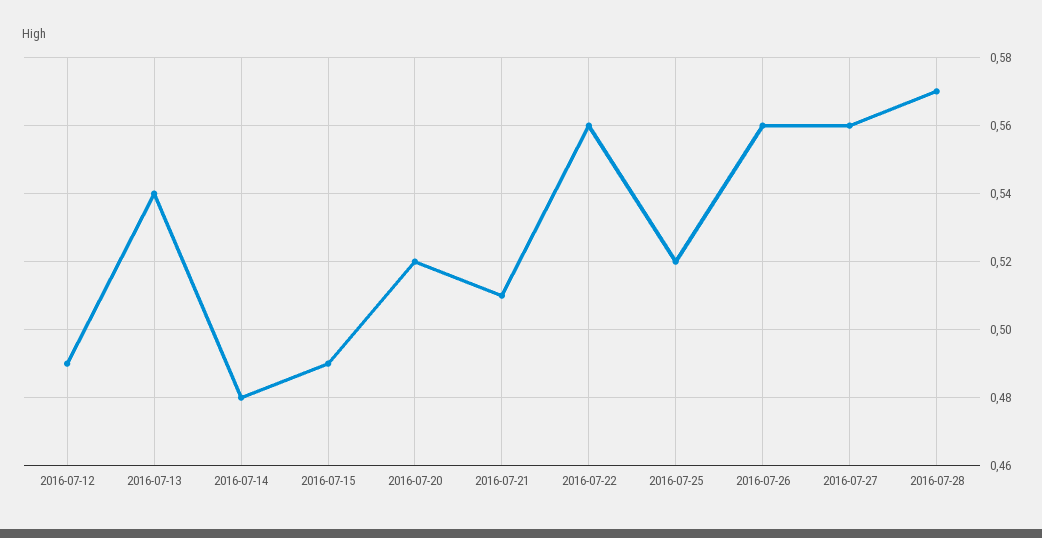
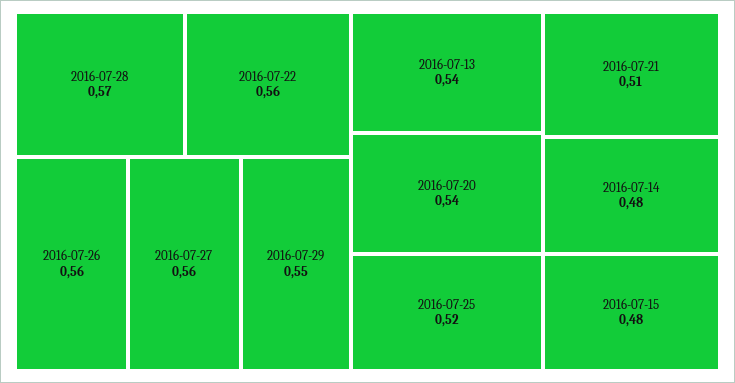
2016-07-12: 0.49 -> none
2016-07-15: 0.49 -> 0.48
2016-07-20: 0.52 -> 0.54
2016-07-29: none -> 0.55

